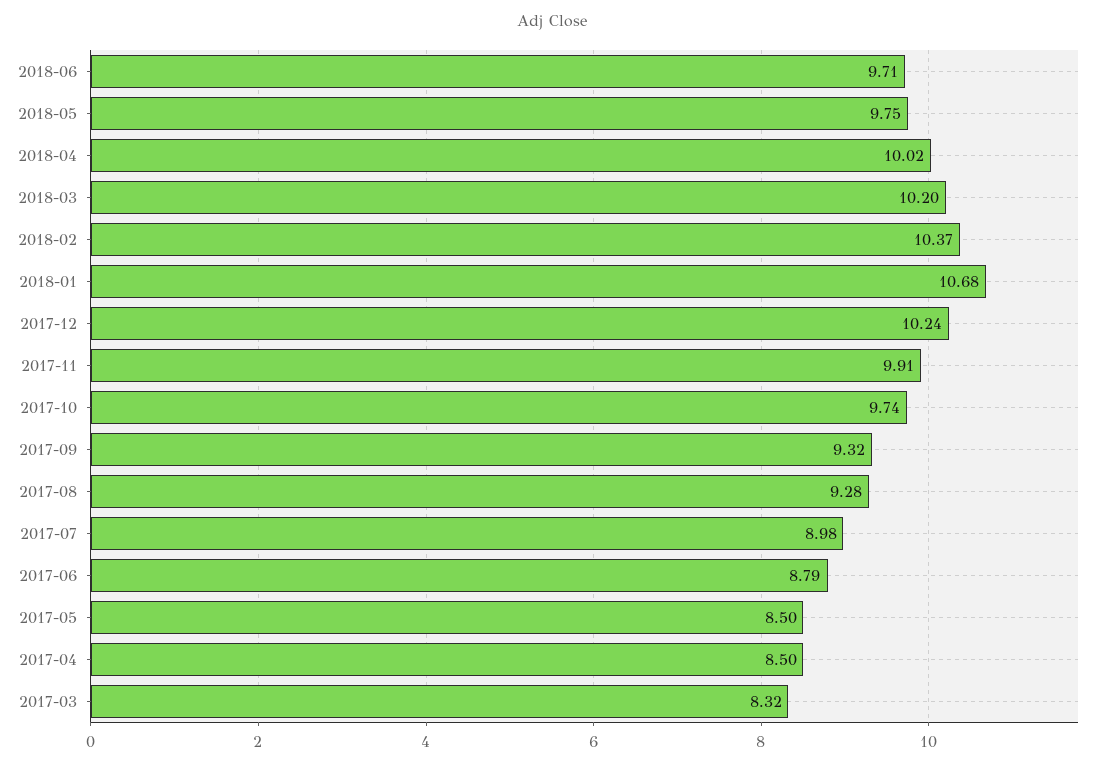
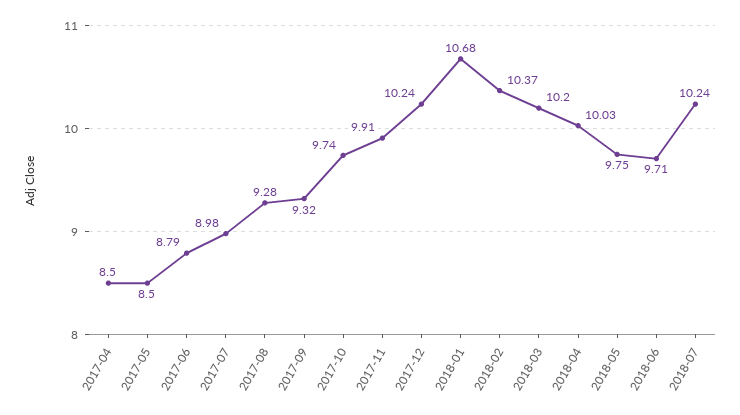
2018-04: 10.02 -> 10.03
2017-03: 8.32 -> none
2018-07: none -> 10.24

